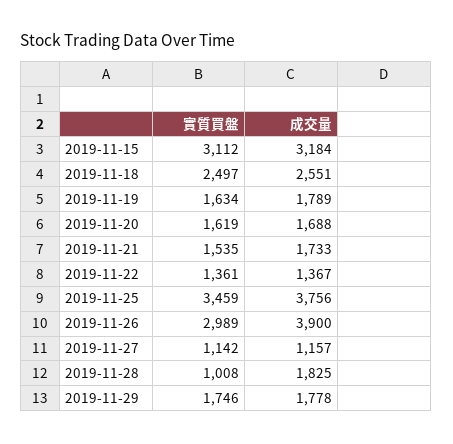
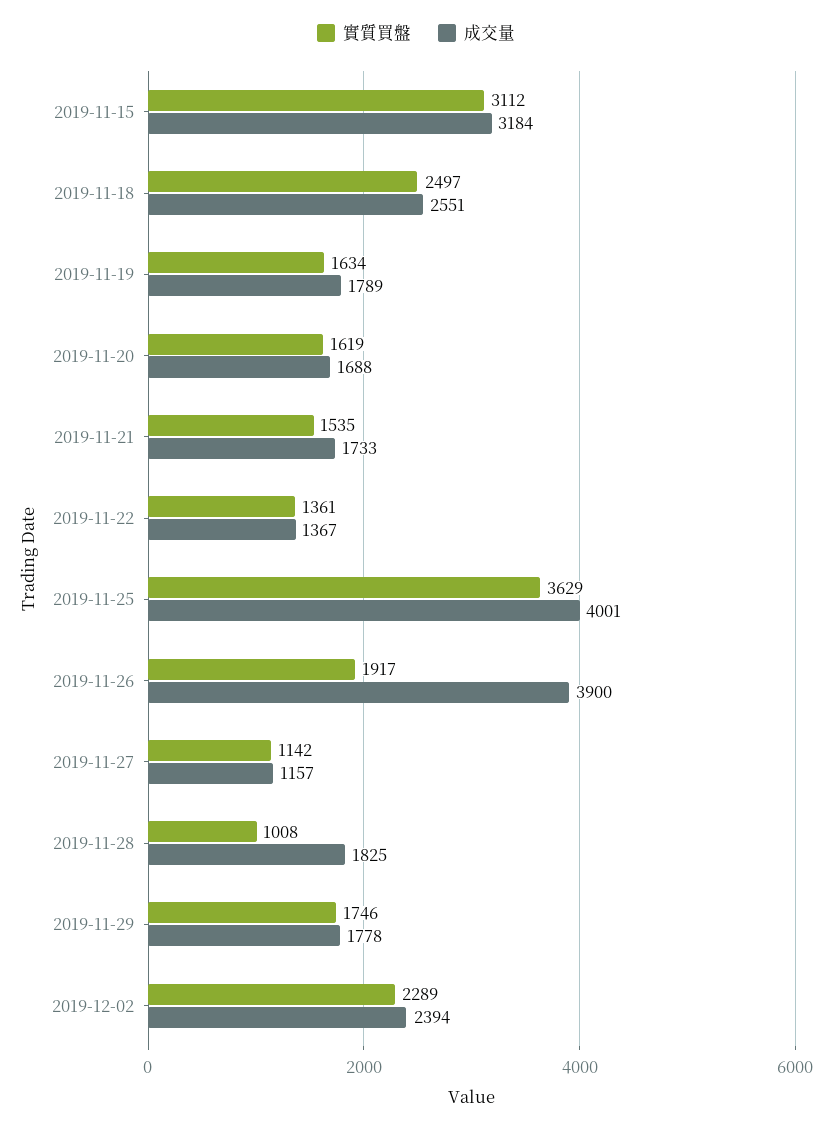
實質買盤, 2019-11-25: 3459 -> 3629
成交量, 2019-11-25: 3756 -> 4001
實質買盤, 2019-11-26: 2989 -> 1917
實質買盤, 2019-12-02: none -> 2289
成交量, 2019-12-02: none -> 2394

